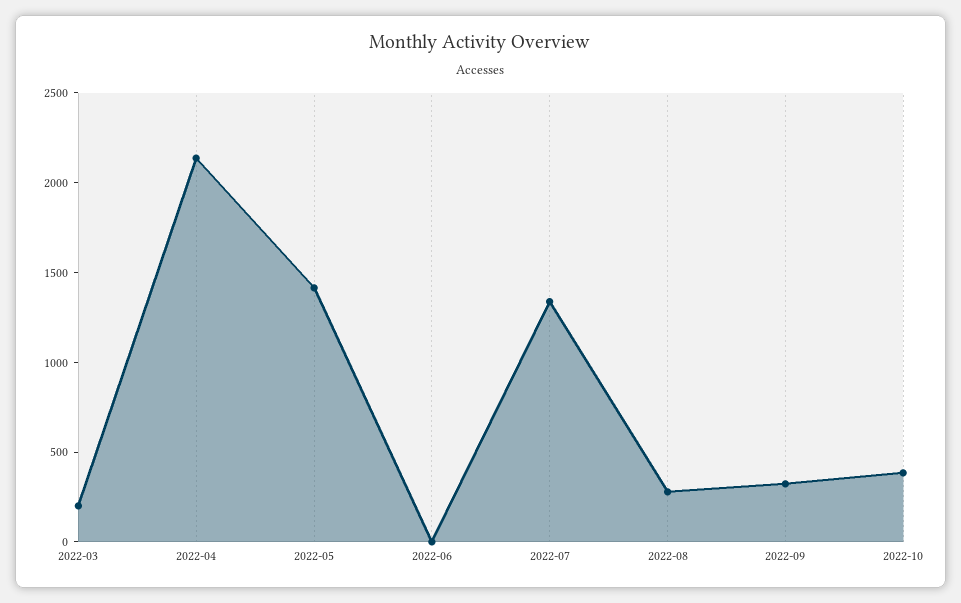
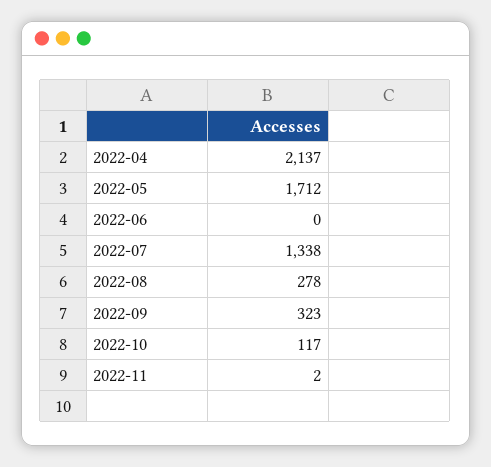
2022-03: 200 -> none
2022-05: 1400 -> 1712
2022-10: 400 -> 117
2022-11: none -> 2

